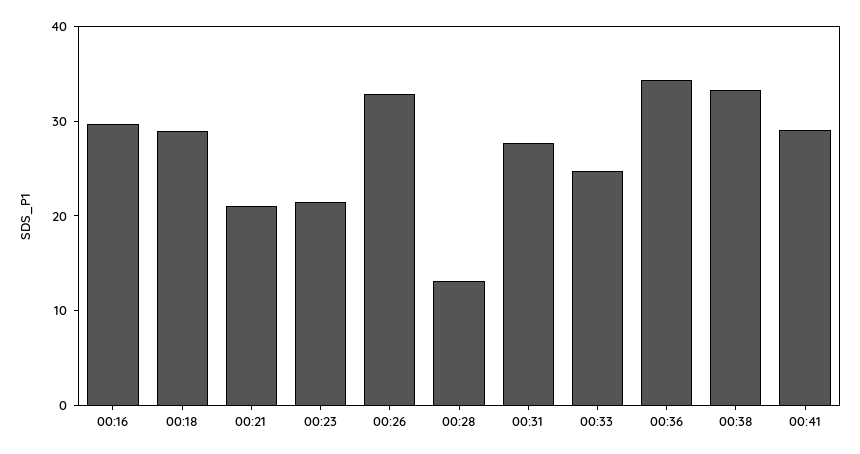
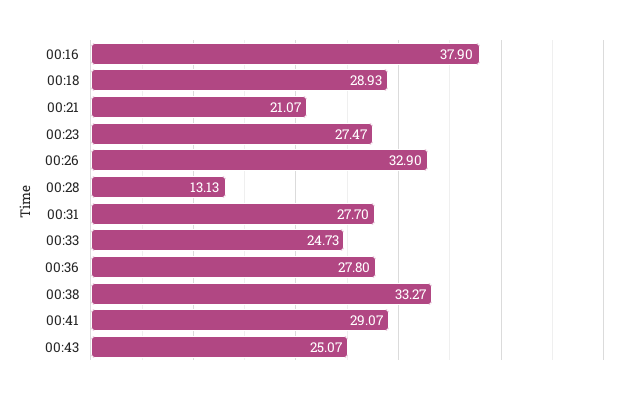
00:16: 30 -> 37.9
00:23: 22 -> 27.47
00:36: 34 -> 27.8
00:43: none -> 25.07

